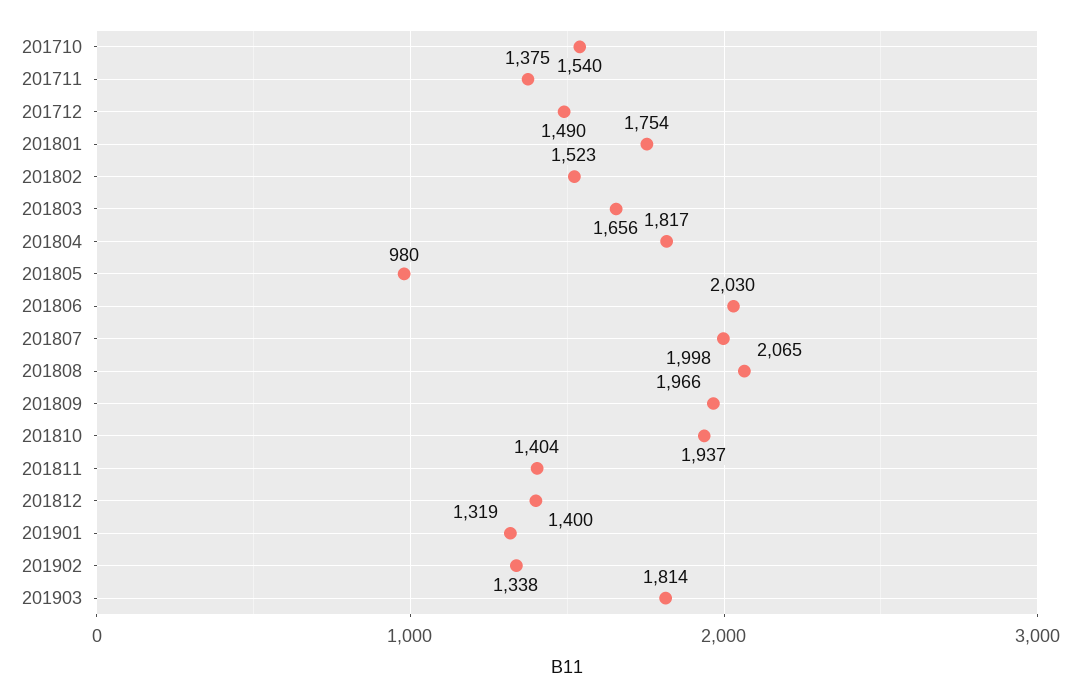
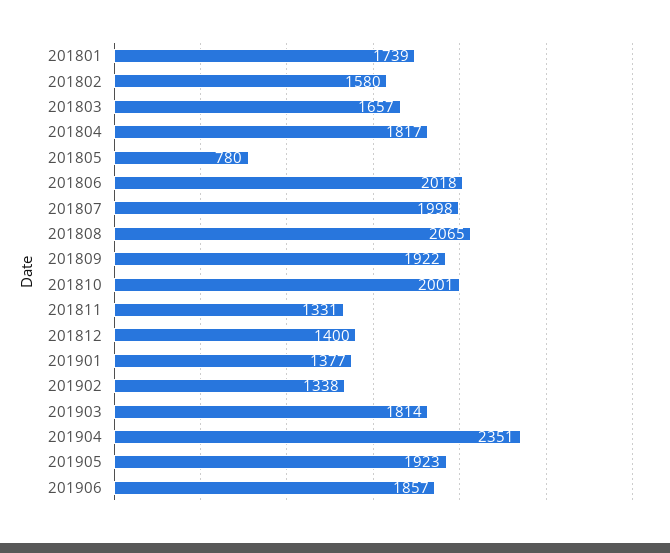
201710: 1540 -> none
201711: 1375 -> none
201712: 1490 -> none
201801: 1754 -> 1739
201802: 1523 -> 1580
201803: 1656 -> 1657
201805: 980 -> 780
201806: 2030 -> 2018
201809: 1966 -> 1922
201810: 1937 -> 2001
201811: 1404 -> 1331
201901: 1319 -> 1377
201904: none -> 2351
201905: none -> 1923
201906: none -> 1857

